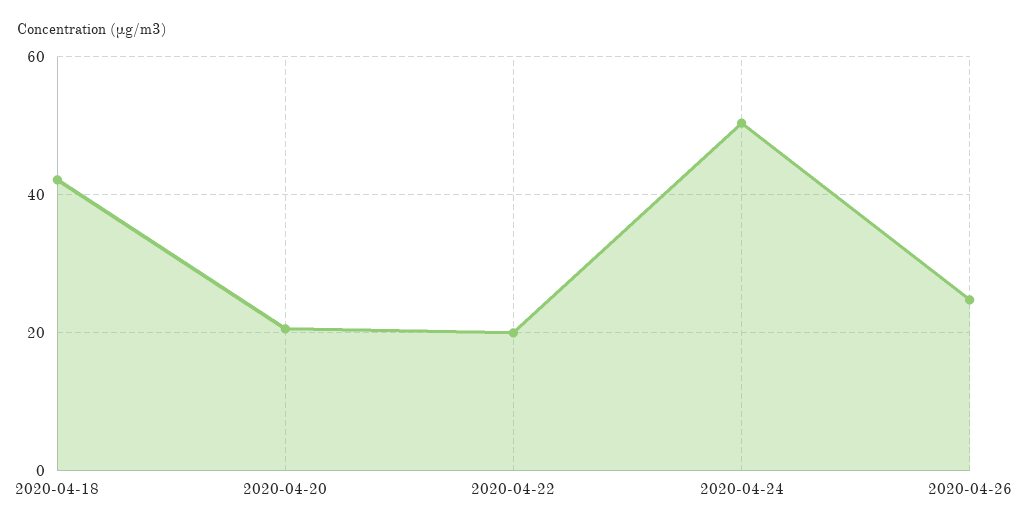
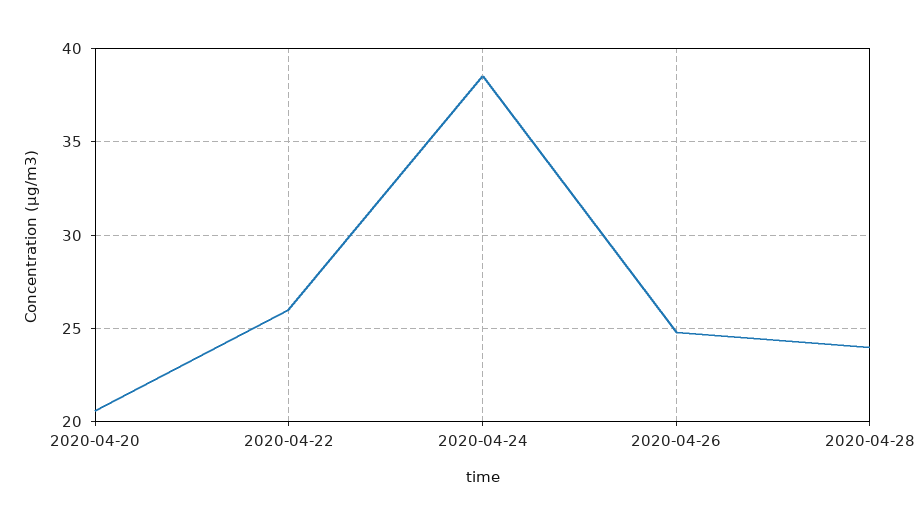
2020-04-18: 42 -> none
2020-04-22: 20 -> 26
2020-04-24: 50 -> 38.5
2020-04-28: none -> 24

